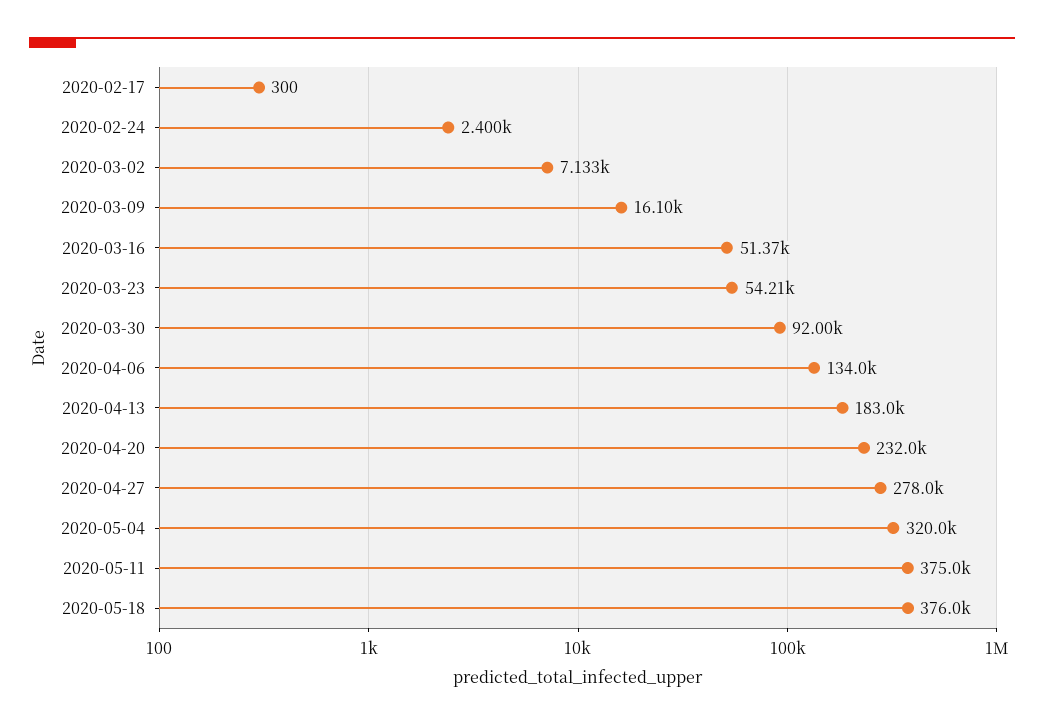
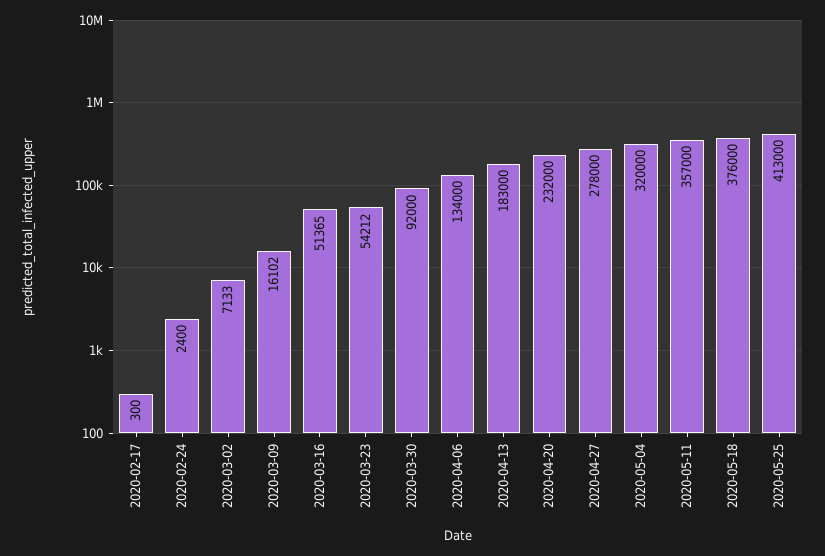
2020-05-11: 375000 -> 357000
2020-05-25: none -> 413000

